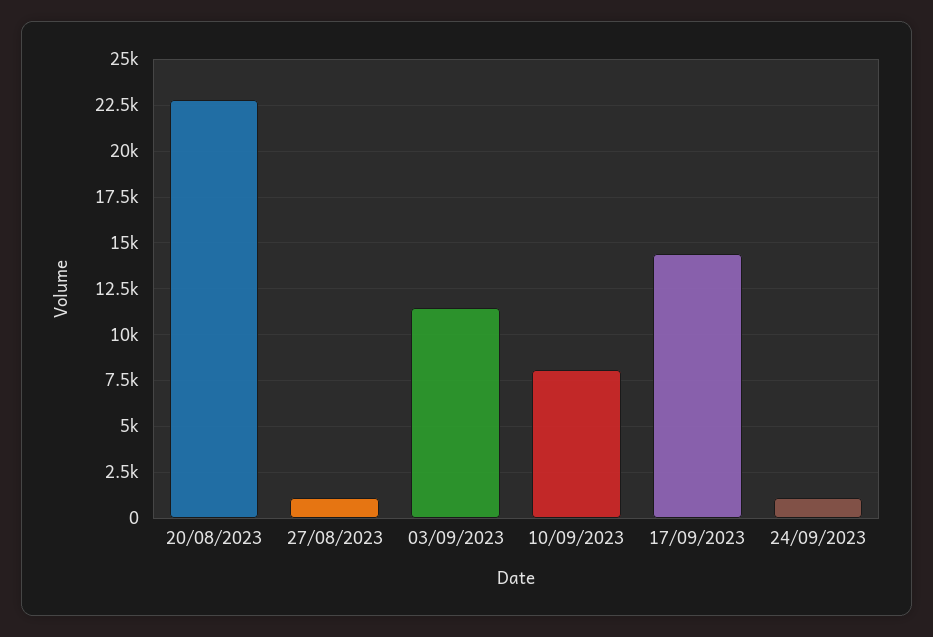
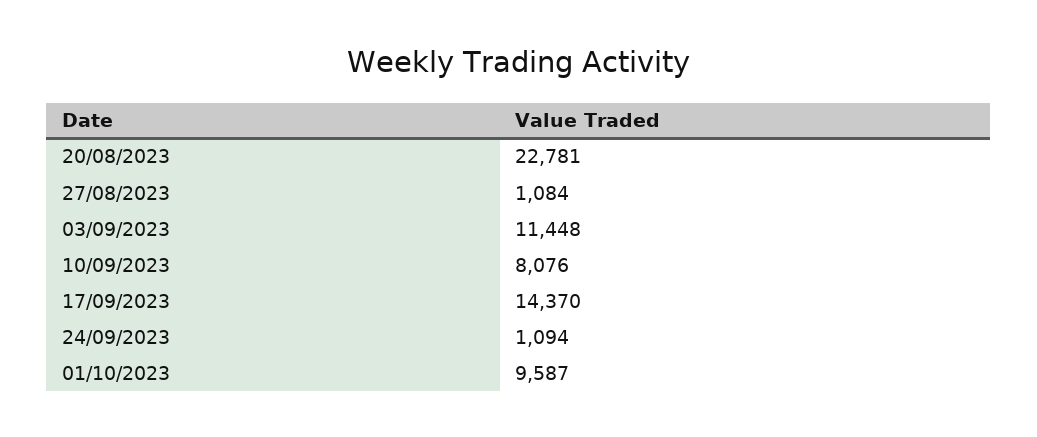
01/10/2023: none -> 9587

